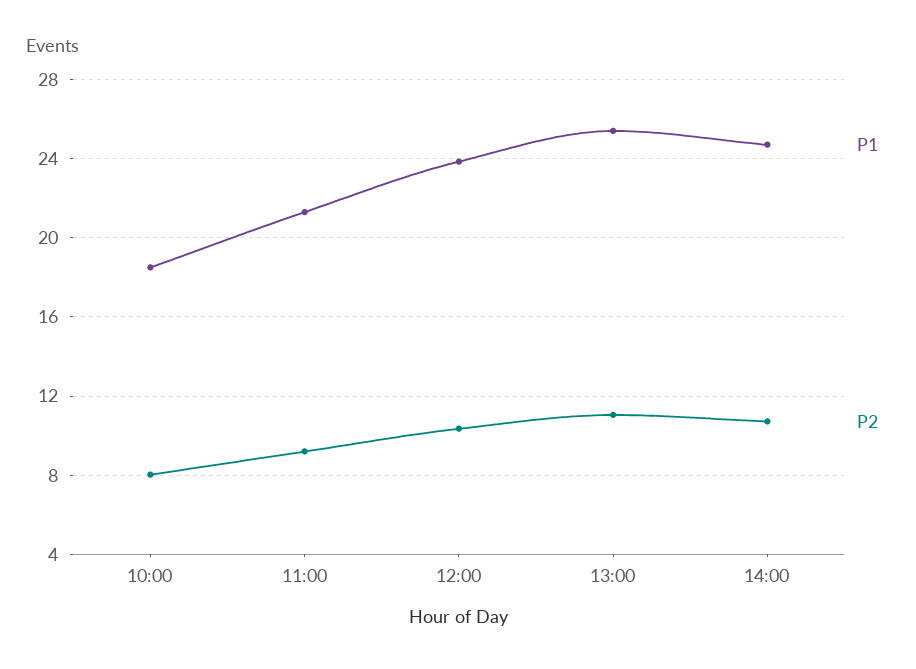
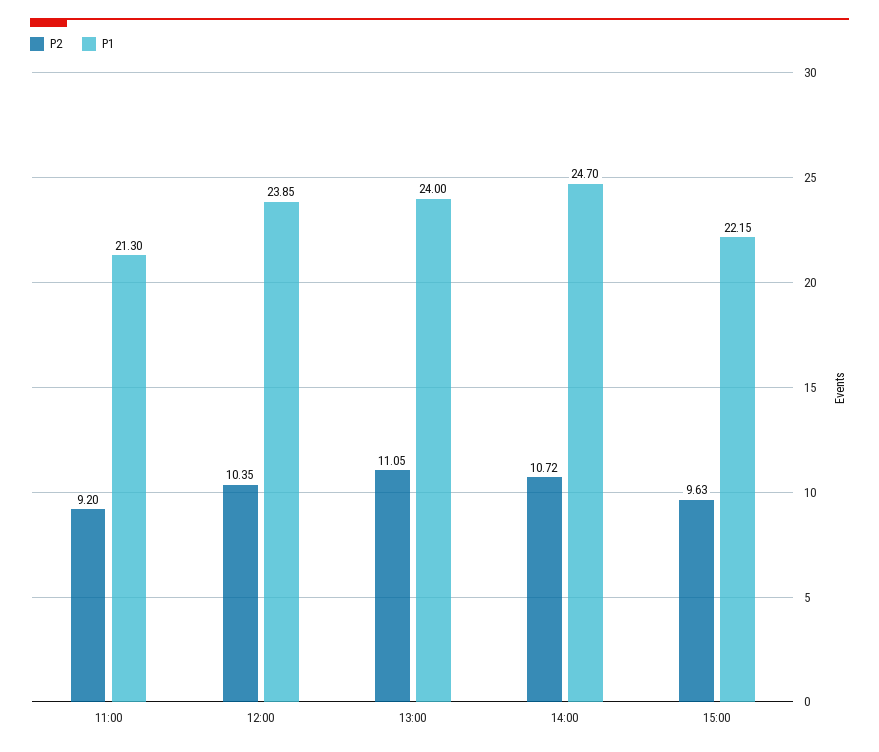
P1, 10:00: 18.5 -> none
P2, 10:00: 8 -> none
P1, 13:00: 25.5 -> 24
P2, 15:00: none -> 9.63
P1, 15:00: none -> 22.15

